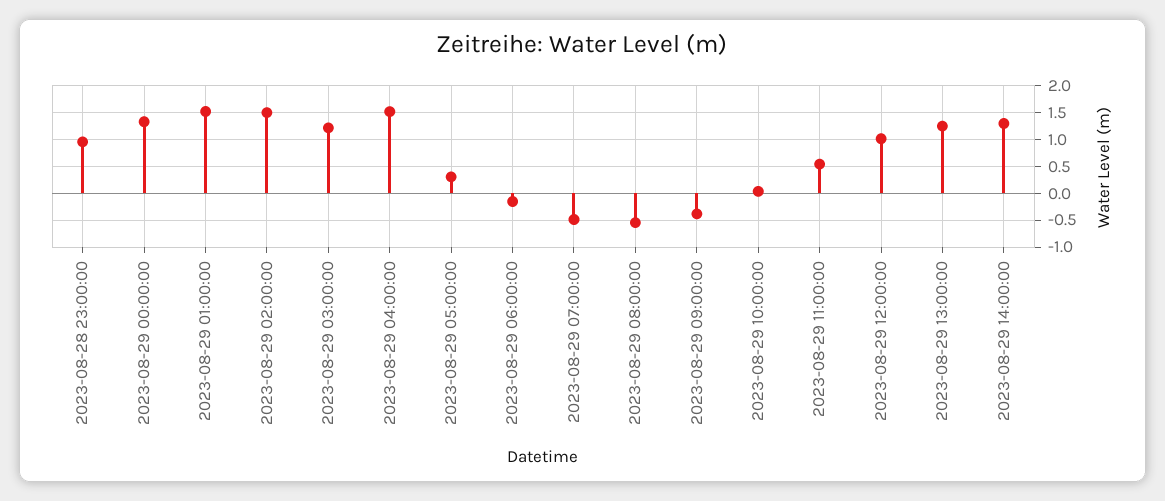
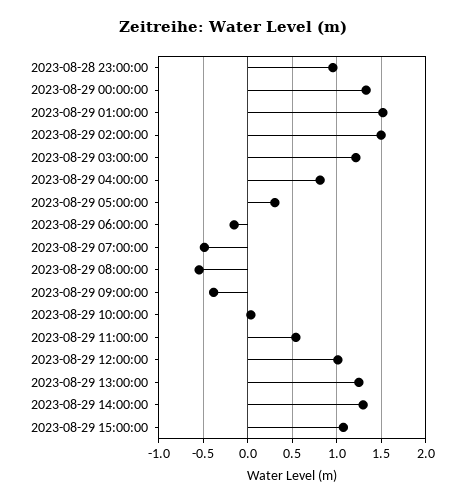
2023-08-29 04:00:00: 1.5 -> 0.8
2023-08-29 15:00:00: none -> 1.1

